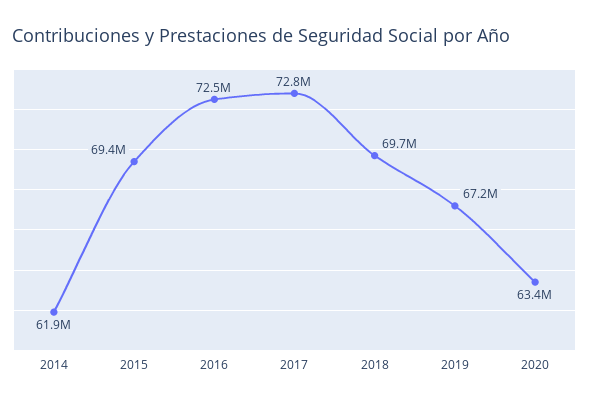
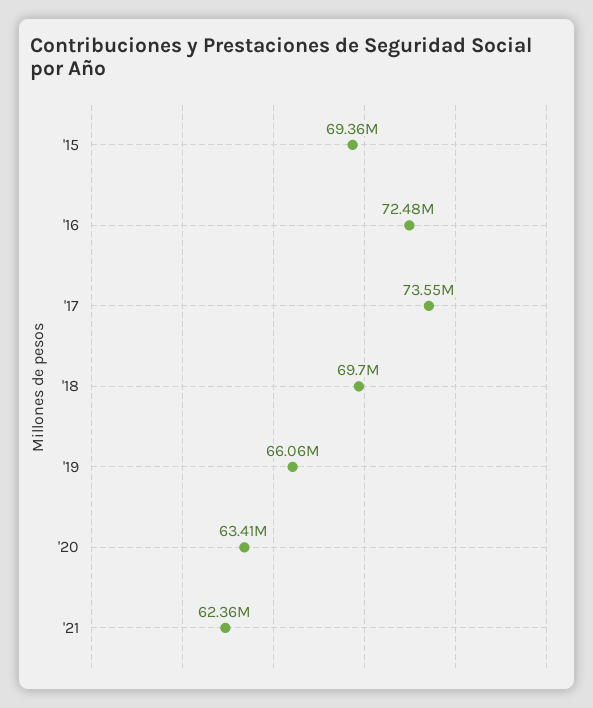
2014: 61900000 -> none
2017: 72800000 -> 73550000
2019: 67200000 -> 66060000
'21: none -> 62360000

